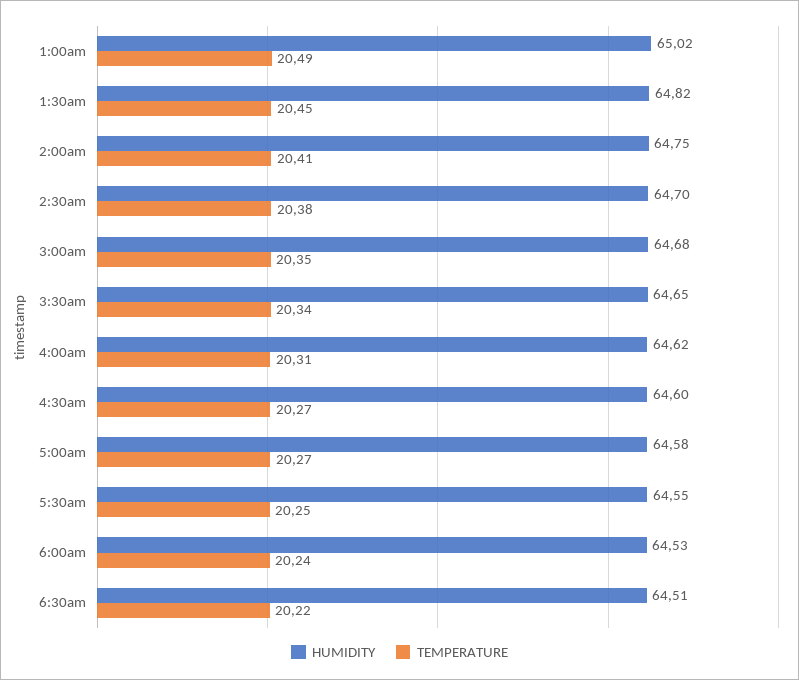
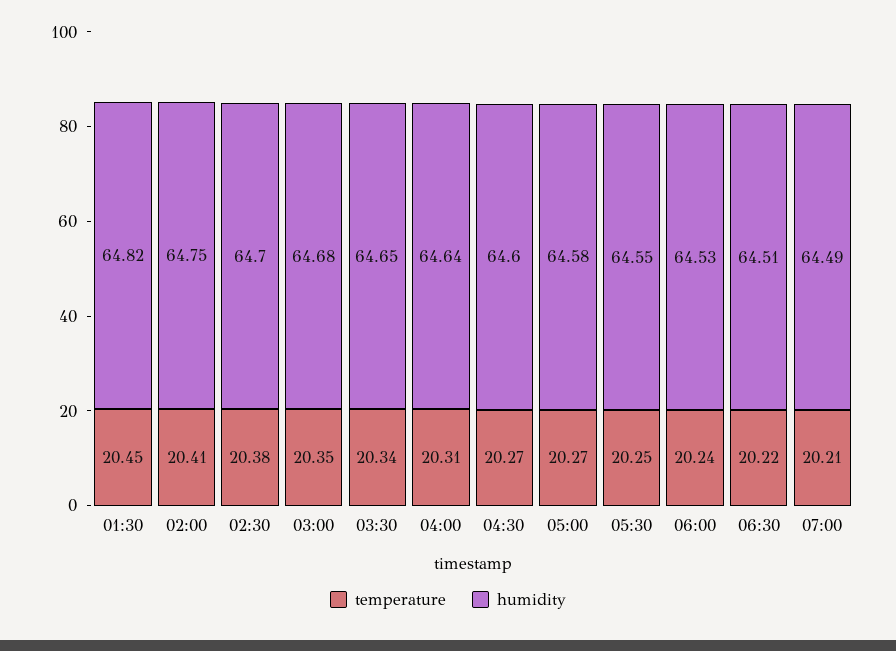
HUMIDITY, 1:00am: 65.02 -> none
TEMPERATURE, 1:00am: 20.49 -> none
HUMIDITY, 4:00am: 64.62 -> 64.64
TEMPERATURE, 07:00: none -> 20.21
HUMIDITY, 07:00: none -> 64.49

